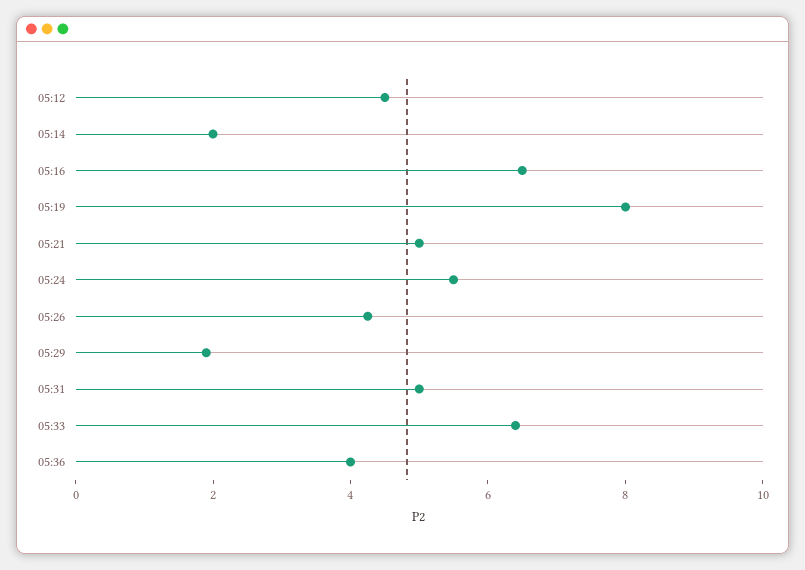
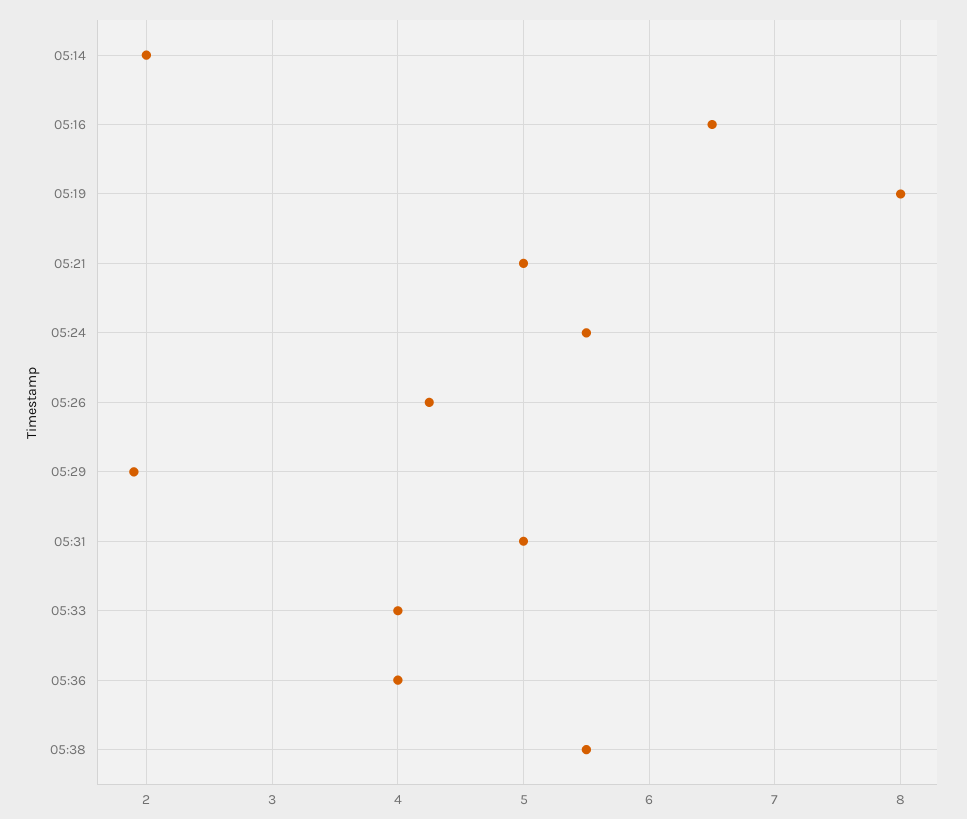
05:12: 4.5 -> none
05:33: 6.5 -> 4
05:38: none -> 5.5

